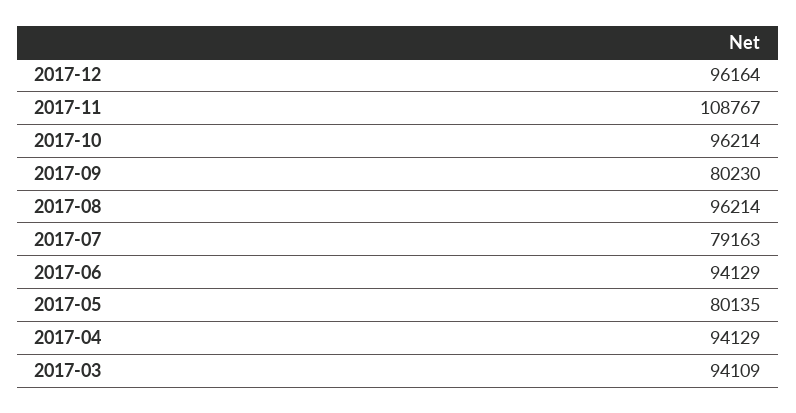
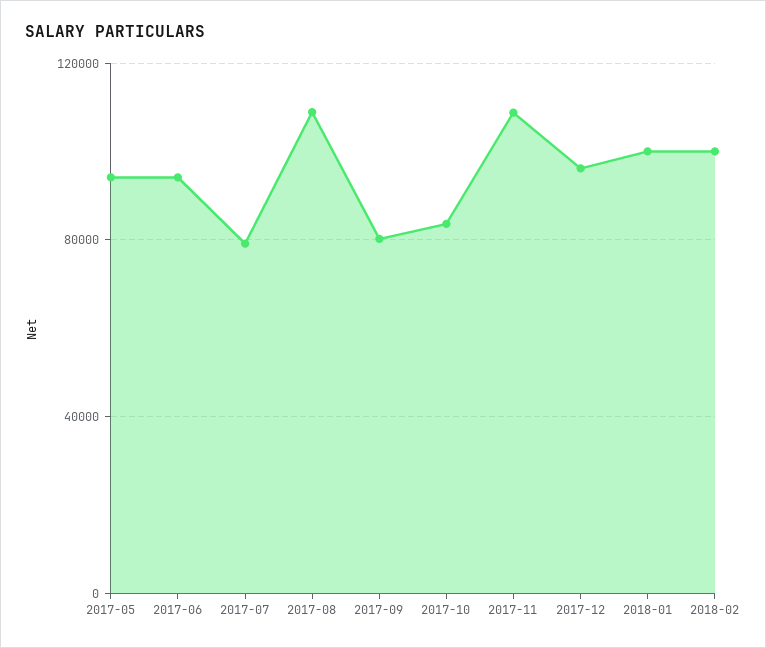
2017-10: 96214 -> 85000
2017-08: 96214 -> 110000
2017-05: 80135 -> 95000
2017-04: 94129 -> none
2017-03: 94109 -> none
2018-01: none -> 100000
2018-02: none -> 100000

